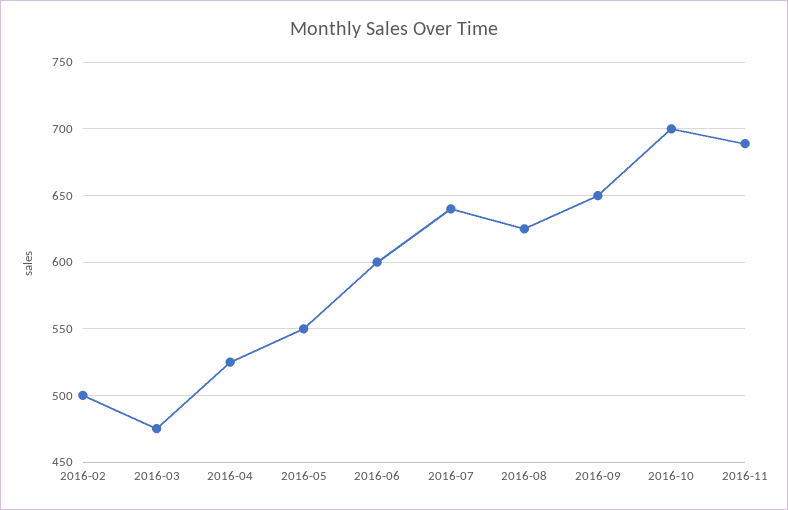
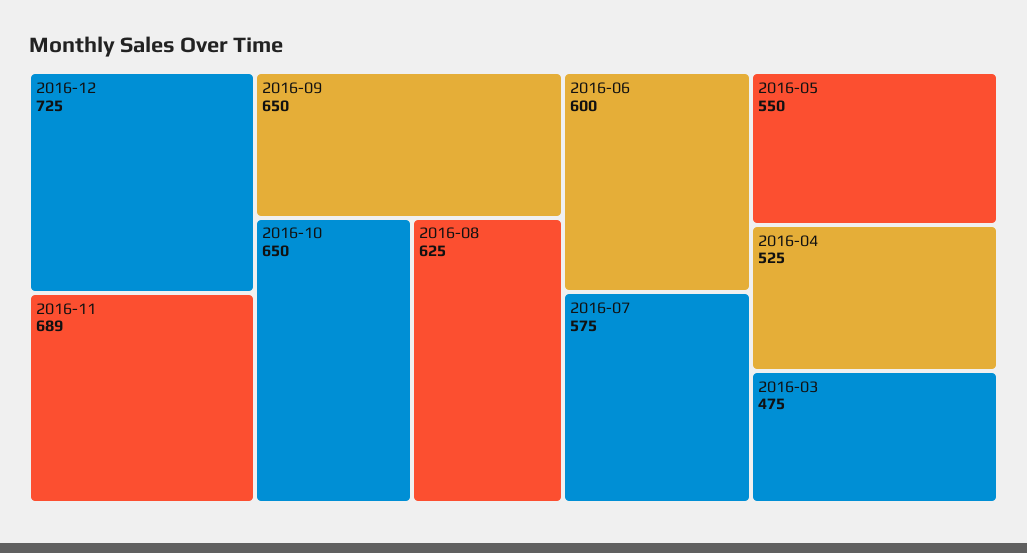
2016-02: 500 -> none
2016-07: 640 -> 575
2016-10: 700 -> 650
2016-12: none -> 725

